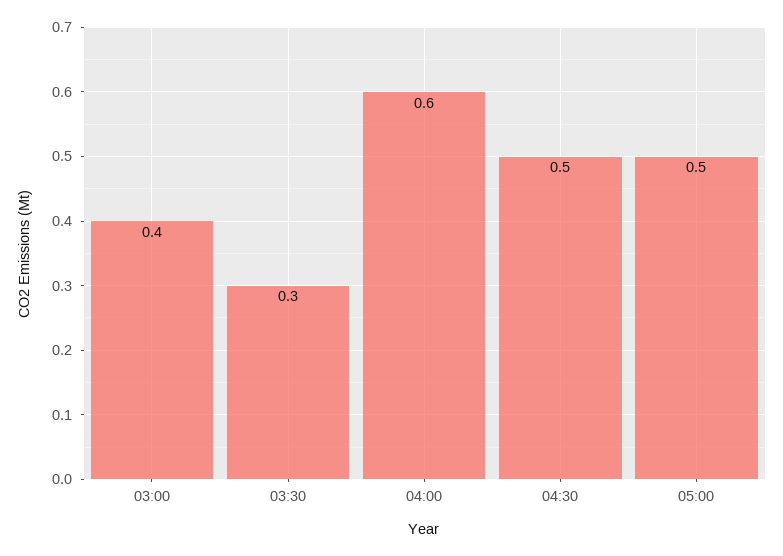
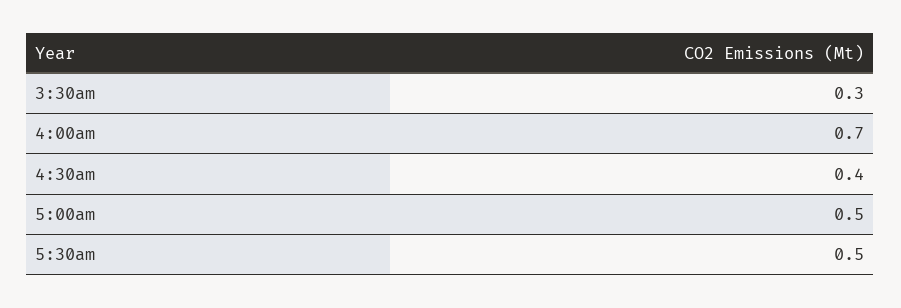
03:00: 0.4 -> none
04:00: 0.6 -> 0.7
04:30: 0.5 -> 0.4
5:30am: none -> 0.5

